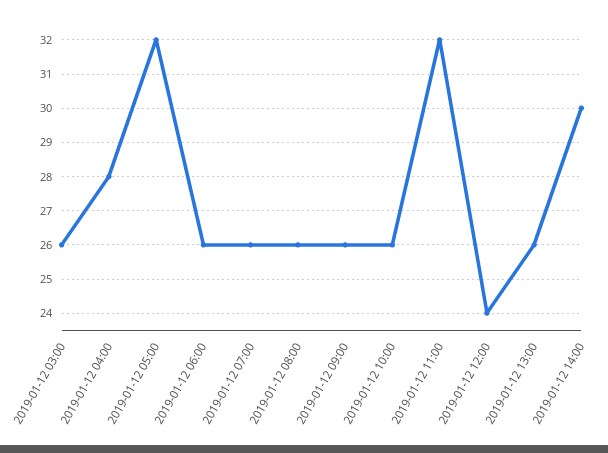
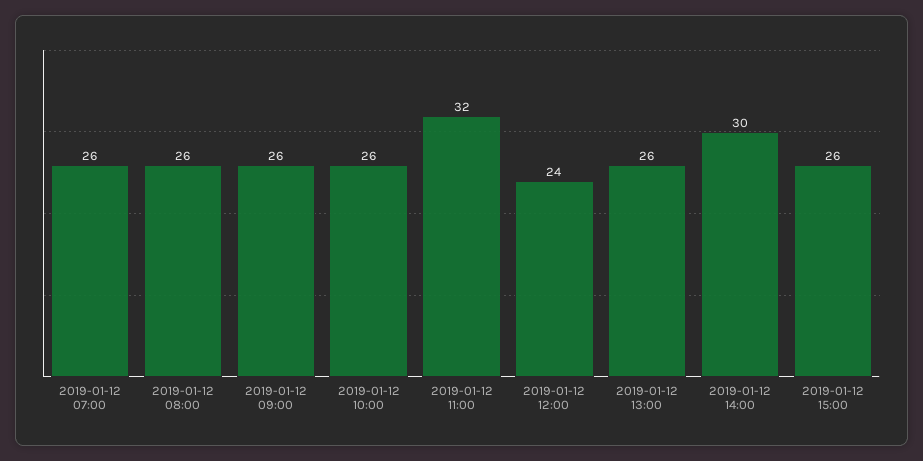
2019-01-12 03:00: 26 -> none
2019-01-12 04:00: 28 -> none
2019-01-12 05:00: 32 -> none
2019-01-12 06:00: 26 -> none
2019-01-12 15:00: none -> 26

